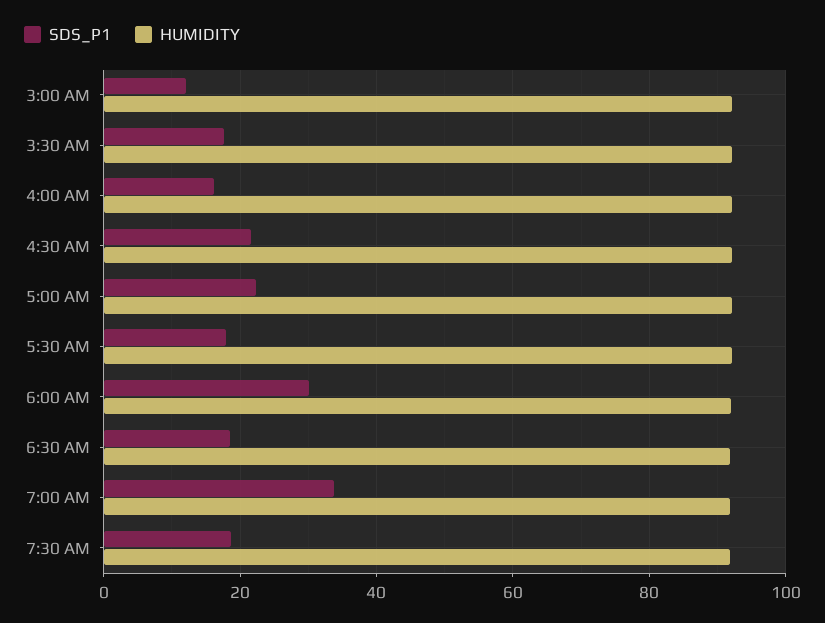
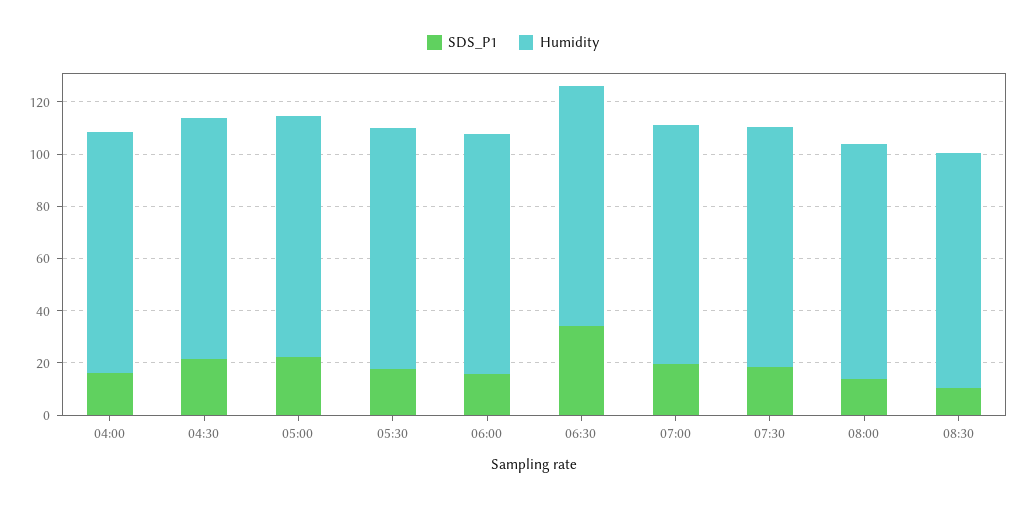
SDS_P1, 3:00 AM: 12 -> none
HUMIDITY, 3:00 AM: 92 -> none
SDS_P1, 3:30 AM: 18 -> none
HUMIDITY, 3:30 AM: 92 -> none
SDS_P1, 6:00 AM: 30 -> 15
SDS_P1, 6:30 AM: 18 -> 35
SDS_P1, 7:00 AM: 34 -> 20
SDS_P1, 08:00: none -> 15
HUMIDITY, 08:00: none -> 90
SDS_P1, 08:30: none -> 10
HUMIDITY, 08:30: none -> 90

